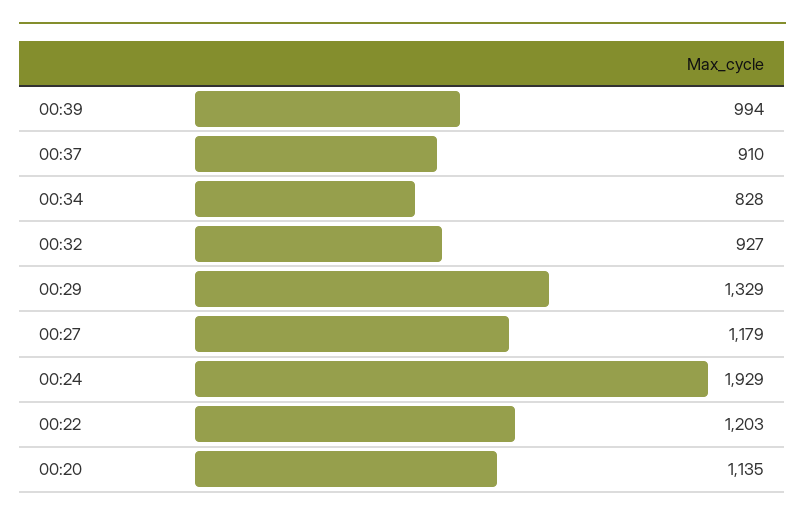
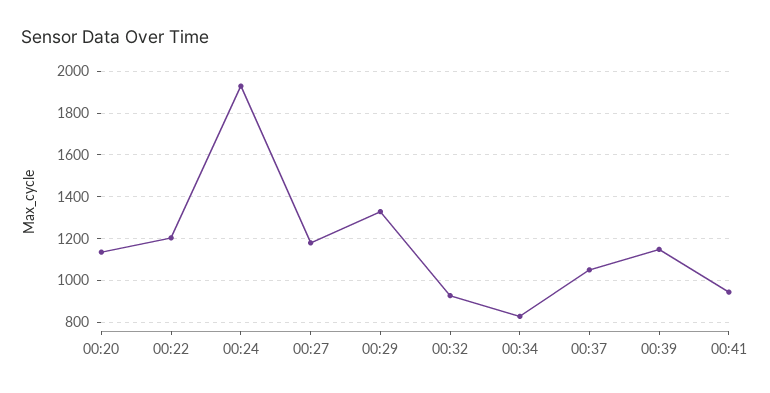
00:39: 994 -> 1150
00:37: 910 -> 1050
00:41: none -> 950

